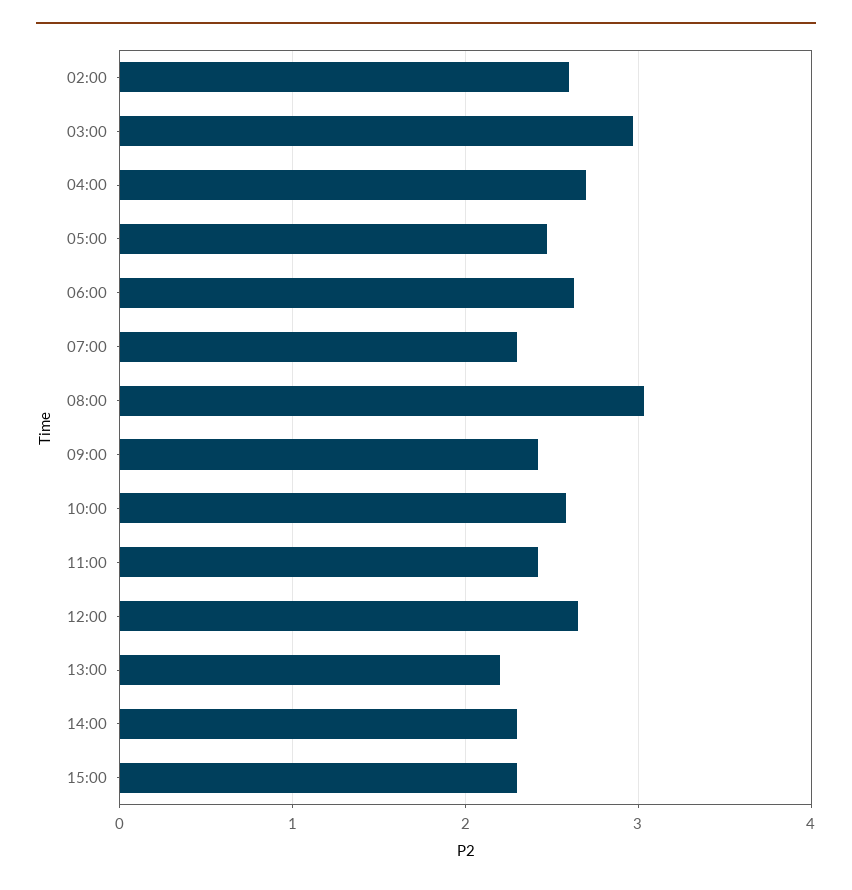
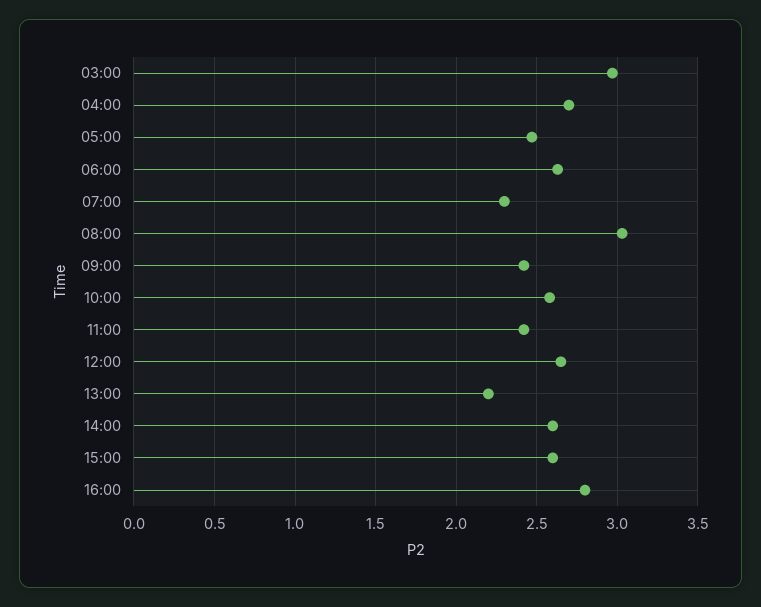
02:00: 2.6 -> none
14:00: 2.3 -> 2.6
15:00: 2.3 -> 2.6
16:00: none -> 2.8

